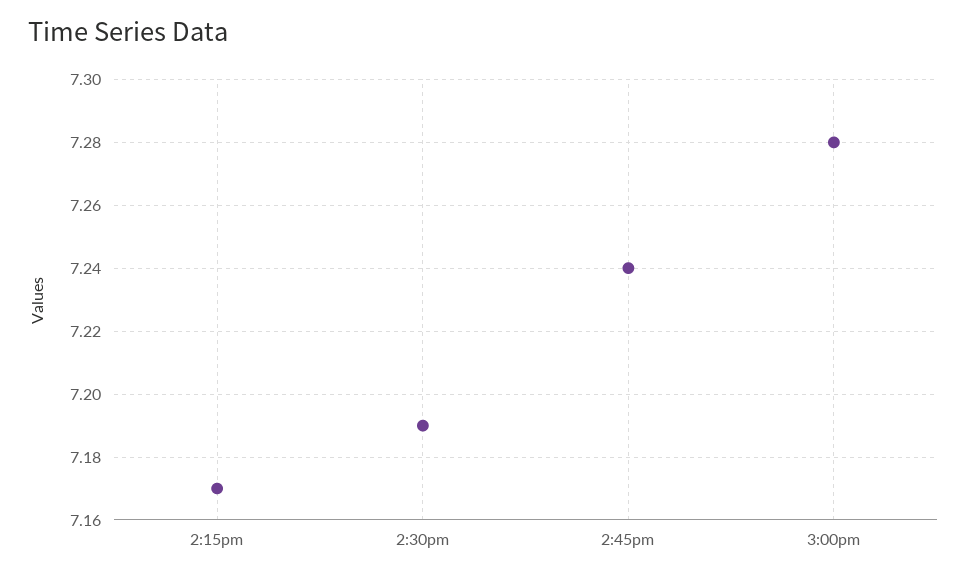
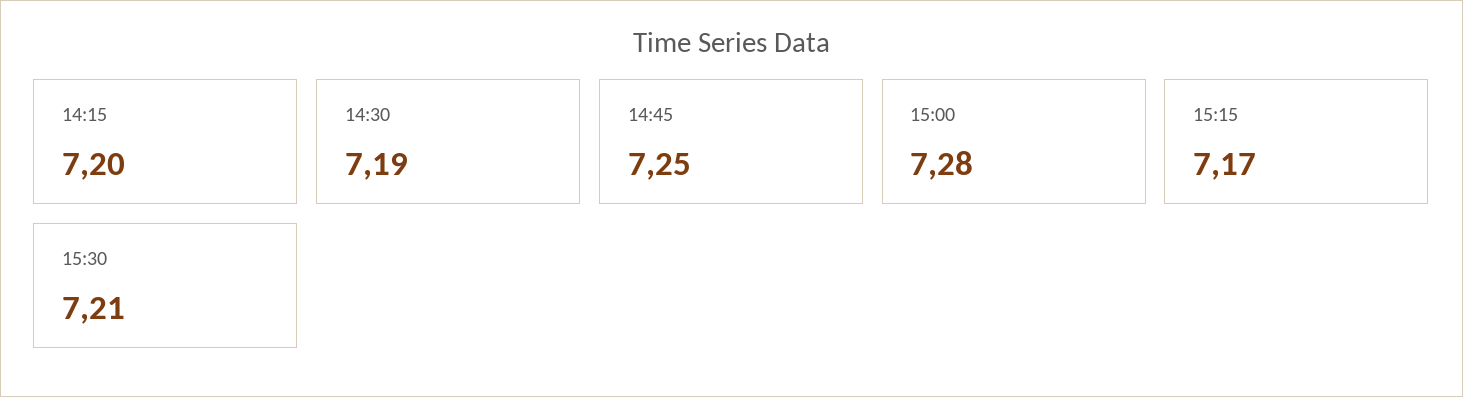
2:15pm: 7.17 -> 7.2
2:45pm: 7.24 -> 7.25
15:15: none -> 7.17
15:30: none -> 7.21

